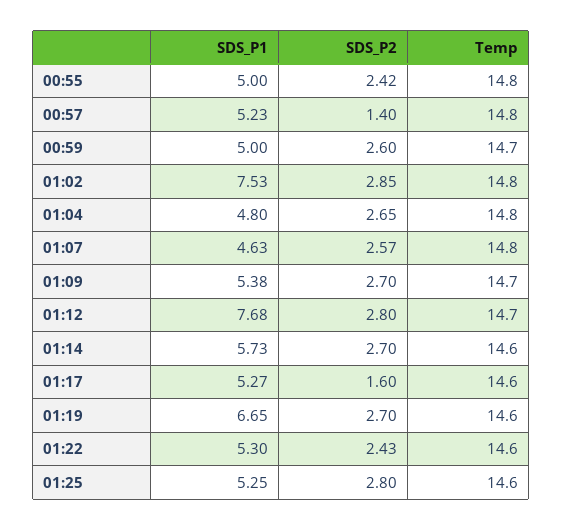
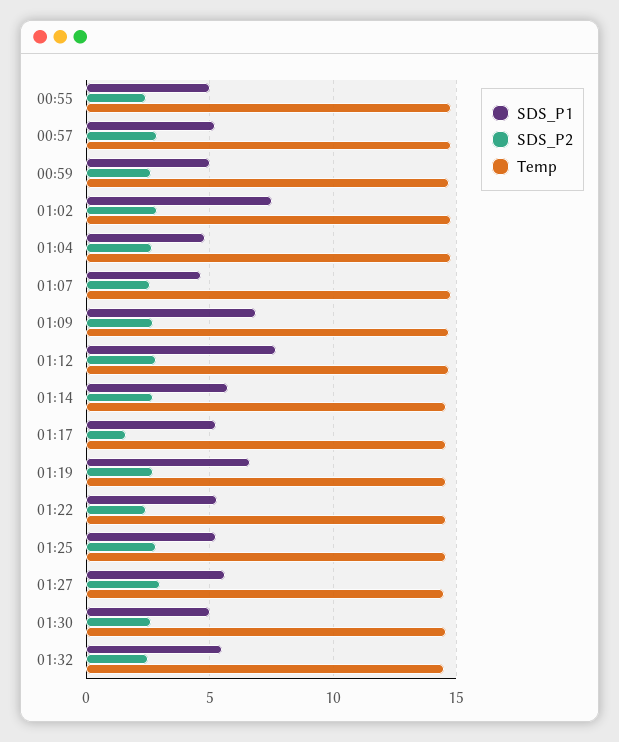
SDS_P2, 00:57: 1.4 -> 3
SDS_P1, 01:09: 5.38 -> 7
SDS_P1, 01:27: none -> 5.5
SDS_P2, 01:27: none -> 3
Temp, 01:27: none -> 14.5
SDS_P1, 01:30: none -> 5
SDS_P2, 01:30: none -> 2.5
Temp, 01:30: none -> 14.5
SDS_P1, 01:32: none -> 5.5
SDS_P2, 01:32: none -> 2.5
Temp, 01:32: none -> 14.5

